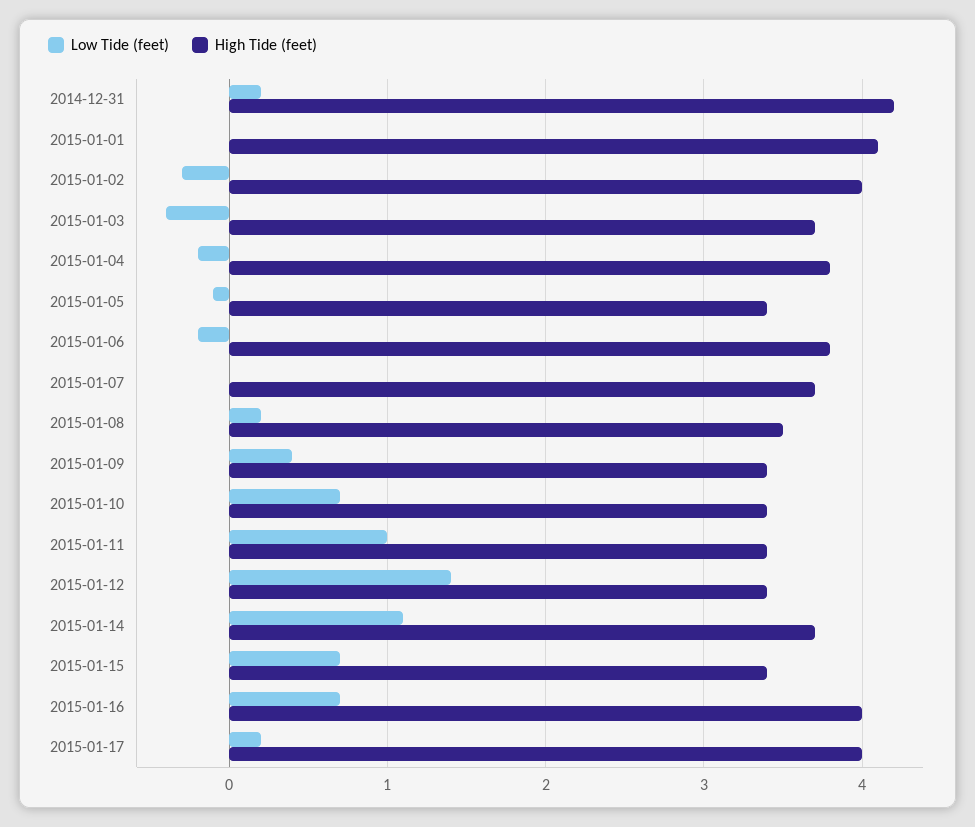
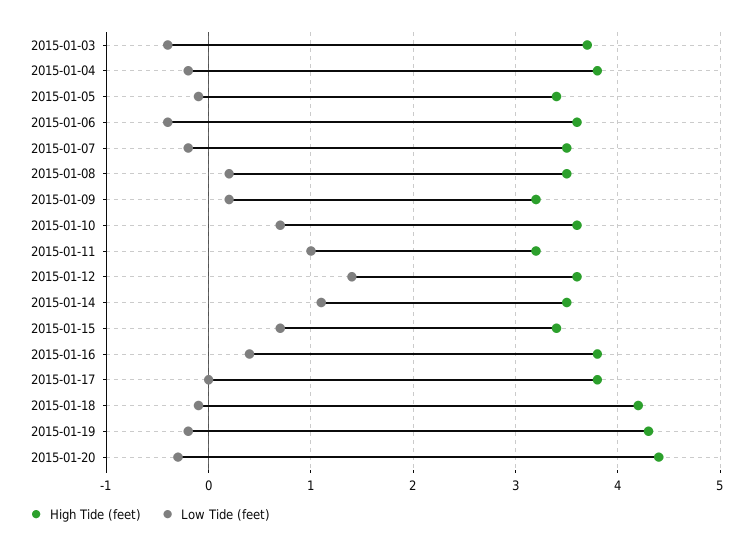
Low Tide (feet), 2014-12-31: 0.2 -> none
High Tide (feet), 2014-12-31: 4.2 -> none
Low Tide (feet), 2015-01-01: 0 -> none
High Tide (feet), 2015-01-01: 4.1 -> none
Low Tide (feet), 2015-01-02: -0.3 -> none
High Tide (feet), 2015-01-02: 4 -> none
Low Tide (feet), 2015-01-06: -0.2 -> -0.4
High Tide (feet), 2015-01-06: 3.8 -> 3.6
Low Tide (feet), 2015-01-07: 0 -> -0.2
High Tide (feet), 2015-01-07: 3.7 -> 3.5
Low Tide (feet), 2015-01-09: 0.4 -> 0.2
High Tide (feet), 2015-01-09: 3.4 -> 3.2
High Tide (feet), 2015-01-10: 3.4 -> 3.6
High Tide (feet), 2015-01-11: 3.4 -> 3.2
High Tide (feet), 2015-01-12: 3.4 -> 3.6
High Tide (feet), 2015-01-14: 3.7 -> 3.5
Low Tide (feet), 2015-01-16: 0.7 -> 0.4
High Tide (feet), 2015-01-16: 4 -> 3.8
Low Tide (feet), 2015-01-17: 0.2 -> 0
High Tide (feet), 2015-01-17: 4 -> 3.8
High Tide (feet), 2015-01-18: none -> 4.2
Low Tide (feet), 2015-01-18: none -> -0.1
High Tide (feet), 2015-01-19: none -> 4.3
Low Tide (feet), 2015-01-19: none -> -0.2
High Tide (feet), 2015-01-20: none -> 4.4
Low Tide (feet), 2015-01-20: none -> -0.3

